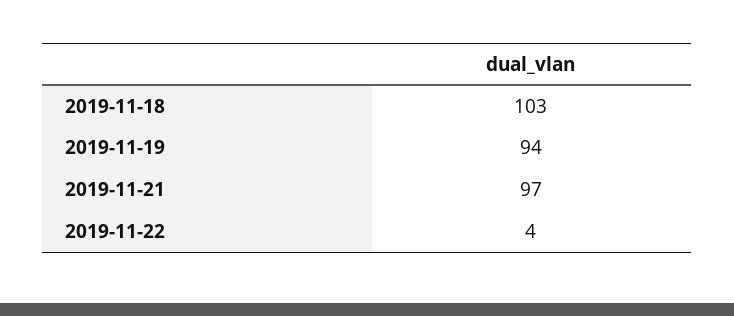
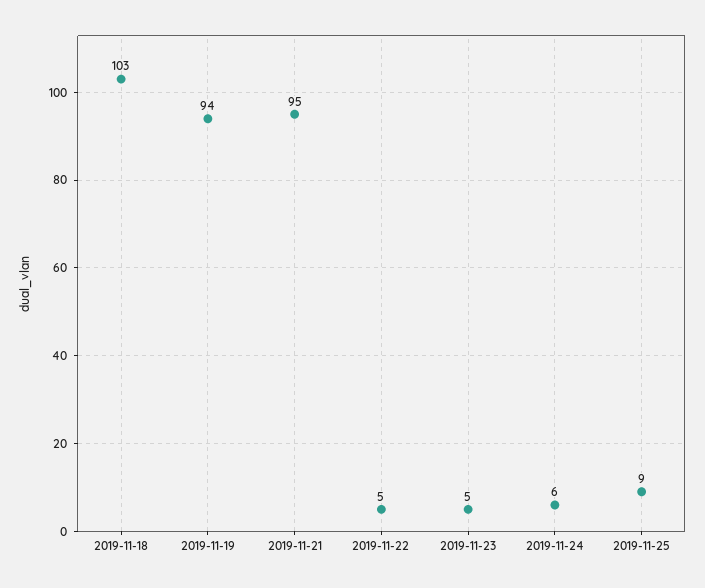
2019-11-21: 97 -> 95
2019-11-22: 4 -> 5
2019-11-23: none -> 5
2019-11-24: none -> 6
2019-11-25: none -> 9

